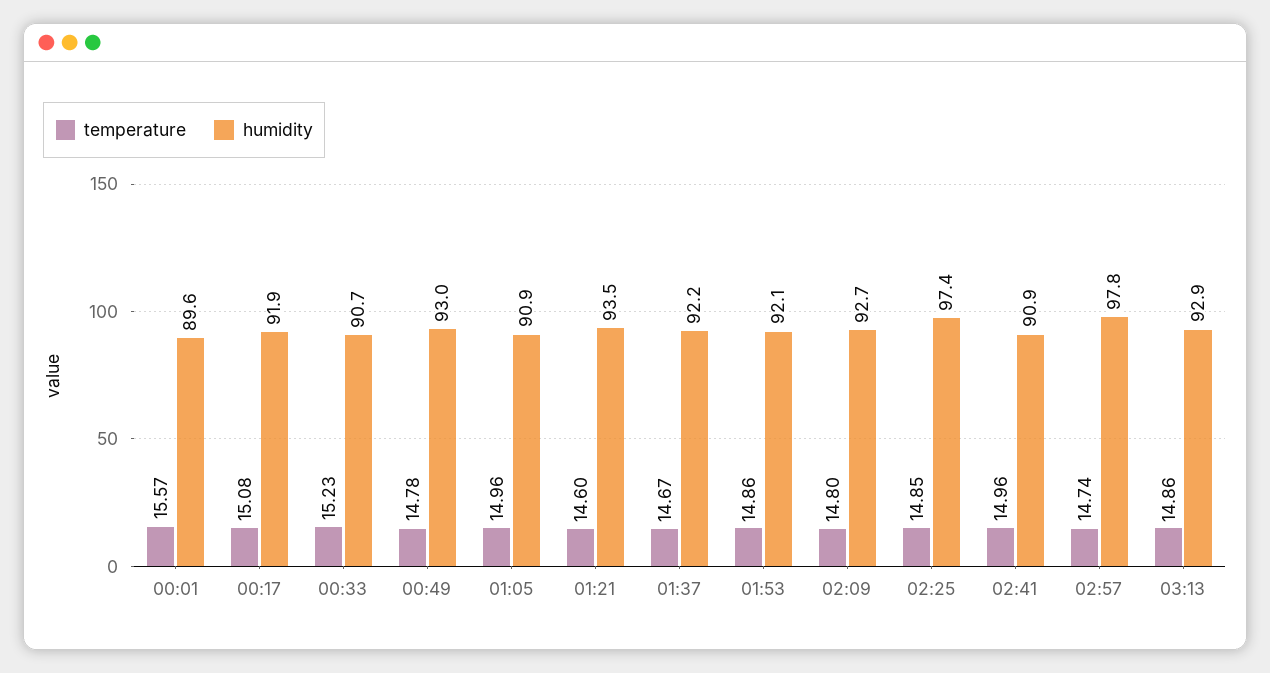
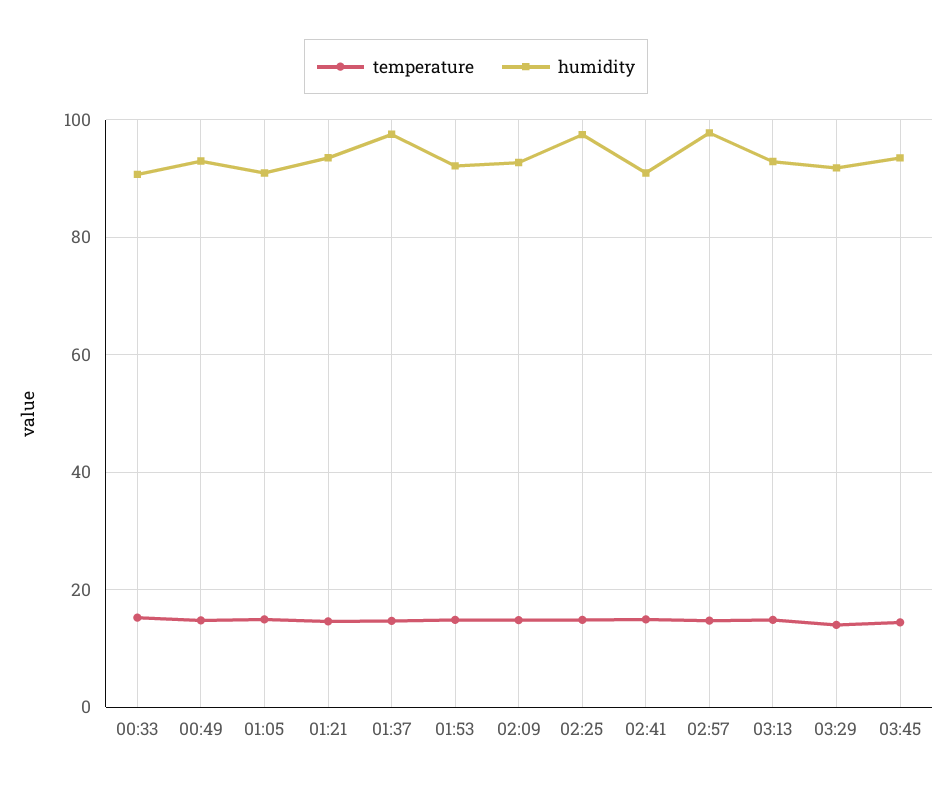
temperature, 00:01: 15.57 -> none
humidity, 00:01: 89.6 -> none
temperature, 00:17: 15.08 -> none
humidity, 00:17: 91.9 -> none
humidity, 01:37: 92.2 -> 98
temperature, 03:29: none -> 14
humidity, 03:29: none -> 92
temperature, 03:45: none -> 14
humidity, 03:45: none -> 94

